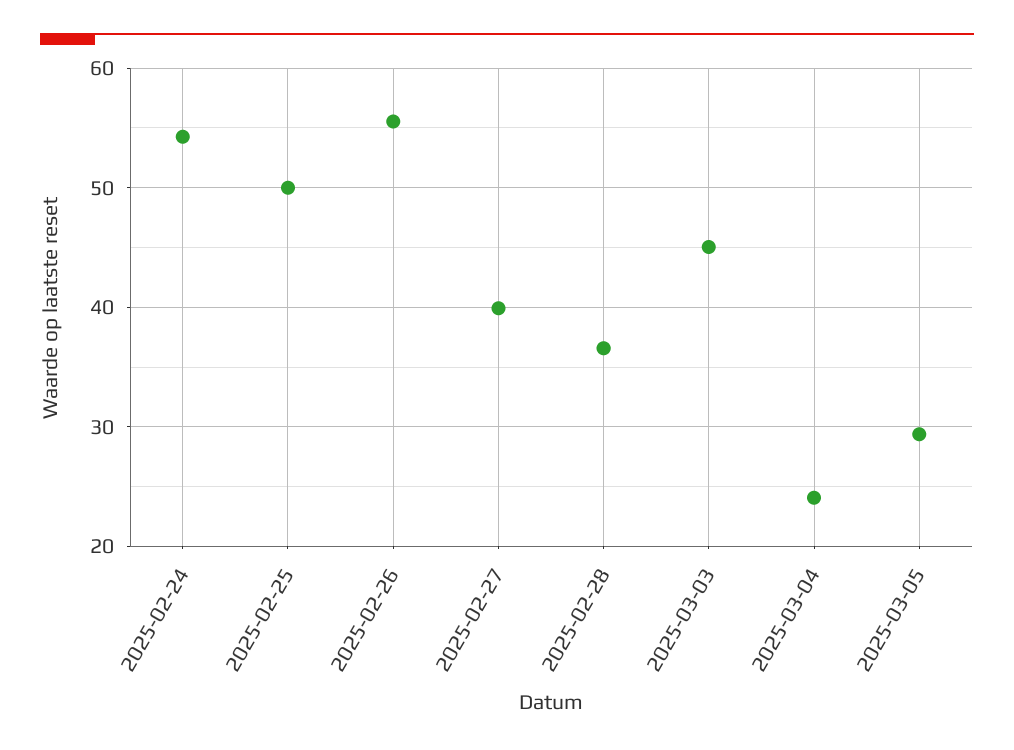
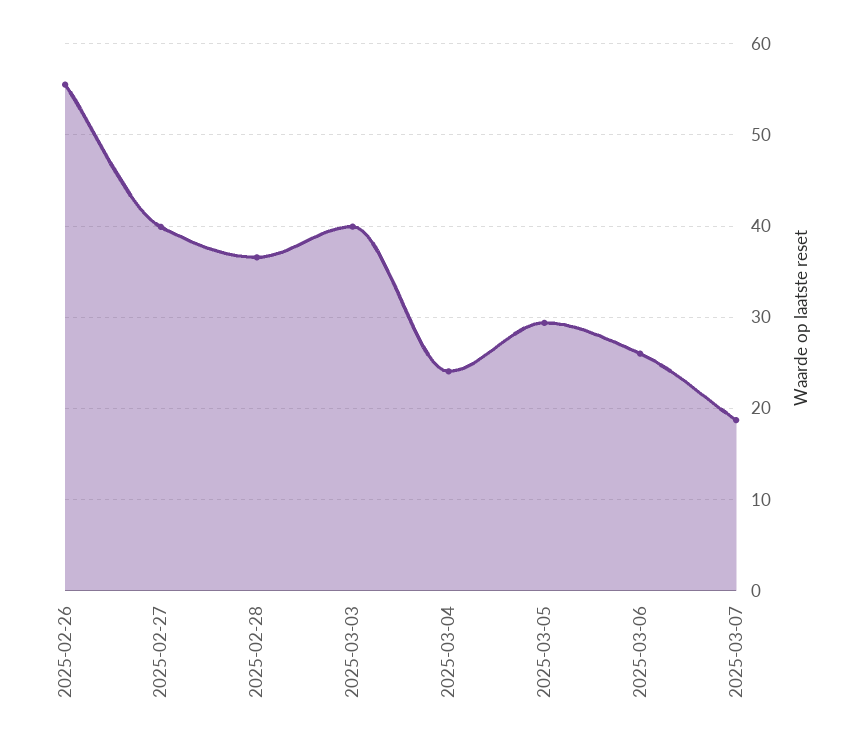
2025-02-24: 54 -> none
2025-02-25: 50 -> none
2025-03-03: 45 -> 40
2025-03-06: none -> 26
2025-03-07: none -> 19

